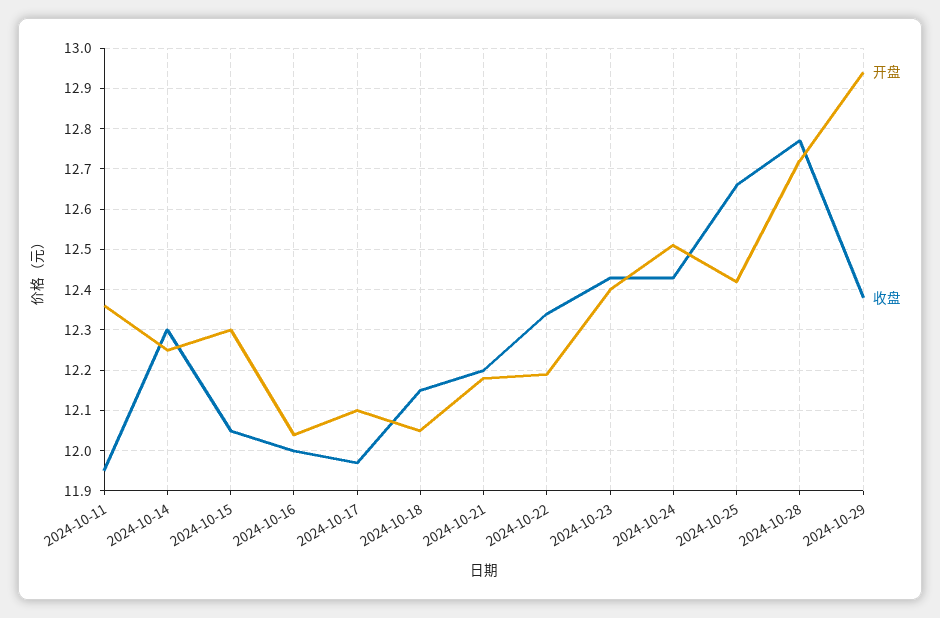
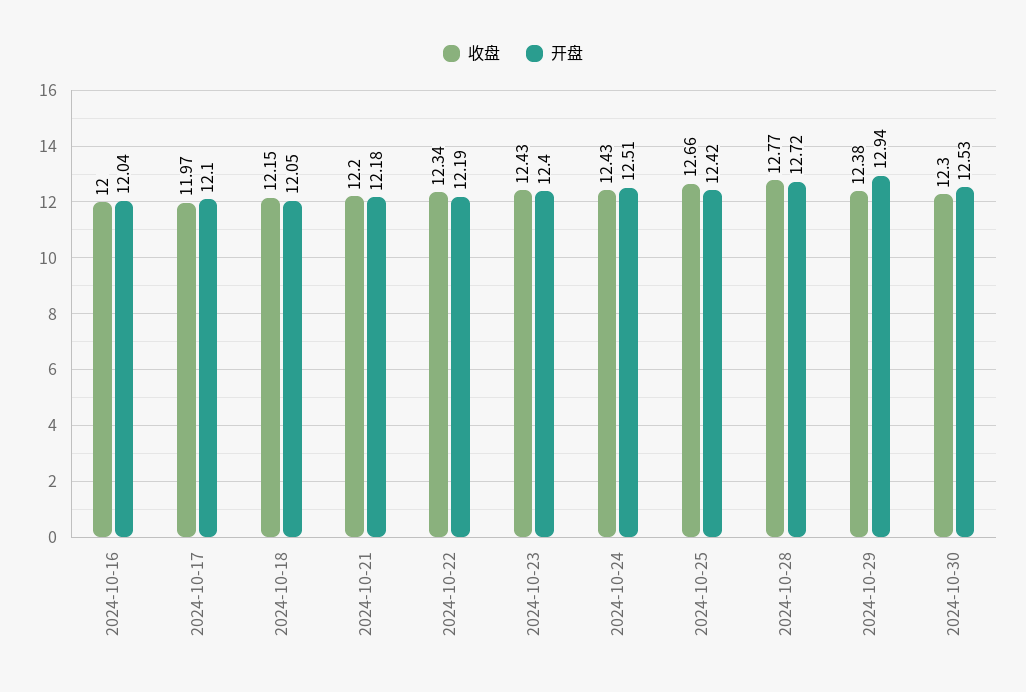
开盘, 2024-10-11: 12.35 -> none
收盘, 2024-10-11: 11.95 -> none
开盘, 2024-10-14: 12.25 -> none
收盘, 2024-10-14: 12.3 -> none
开盘, 2024-10-15: 12.3 -> none
收盘, 2024-10-15: 12.05 -> none
收盘, 2024-10-30: none -> 12.3
开盘, 2024-10-30: none -> 12.53

